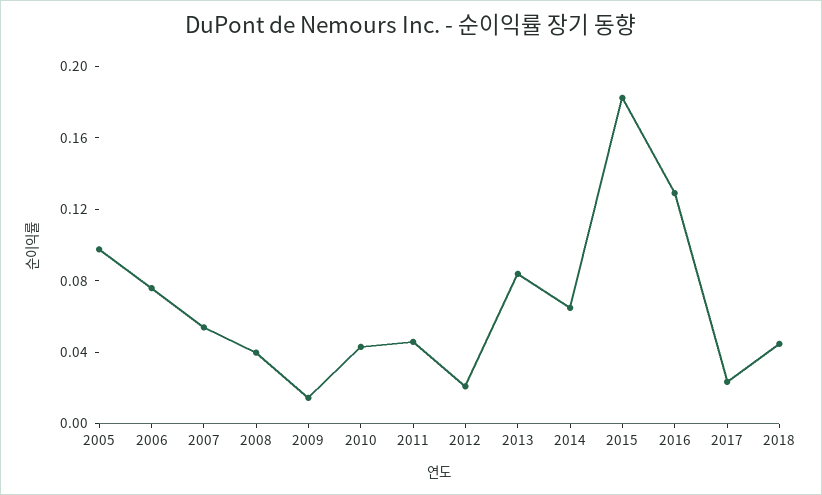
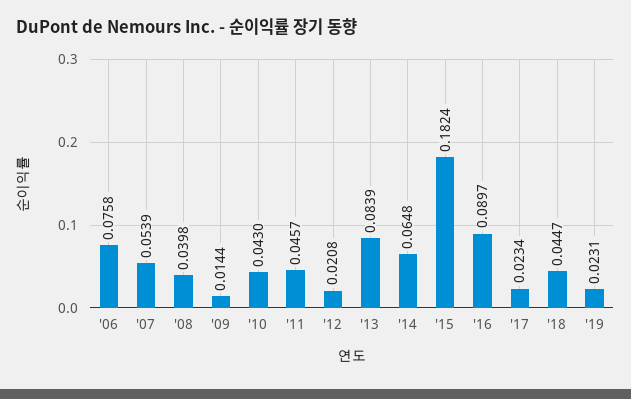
2005: 0.1 -> none
2016: 0.13 -> 0.0897
'19: none -> 0.0231

